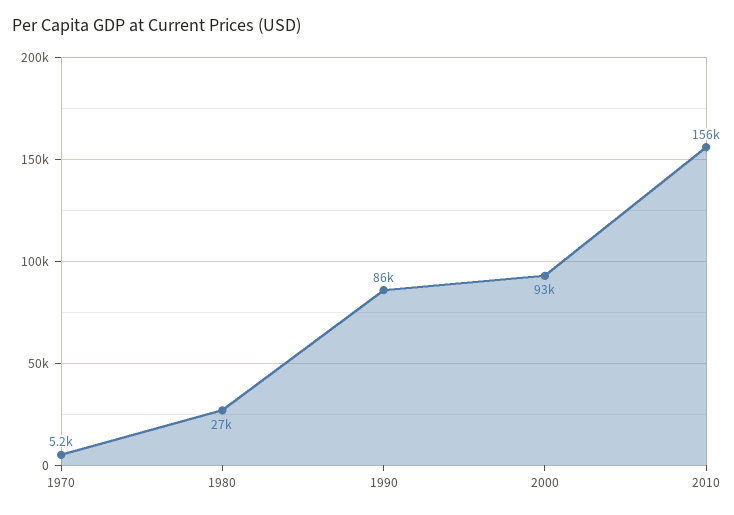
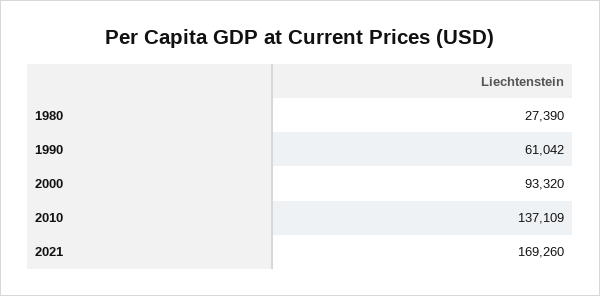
1970: 5200 -> none
1990: 86000 -> 61042
2010: 156000 -> 137109
2021: none -> 169260

